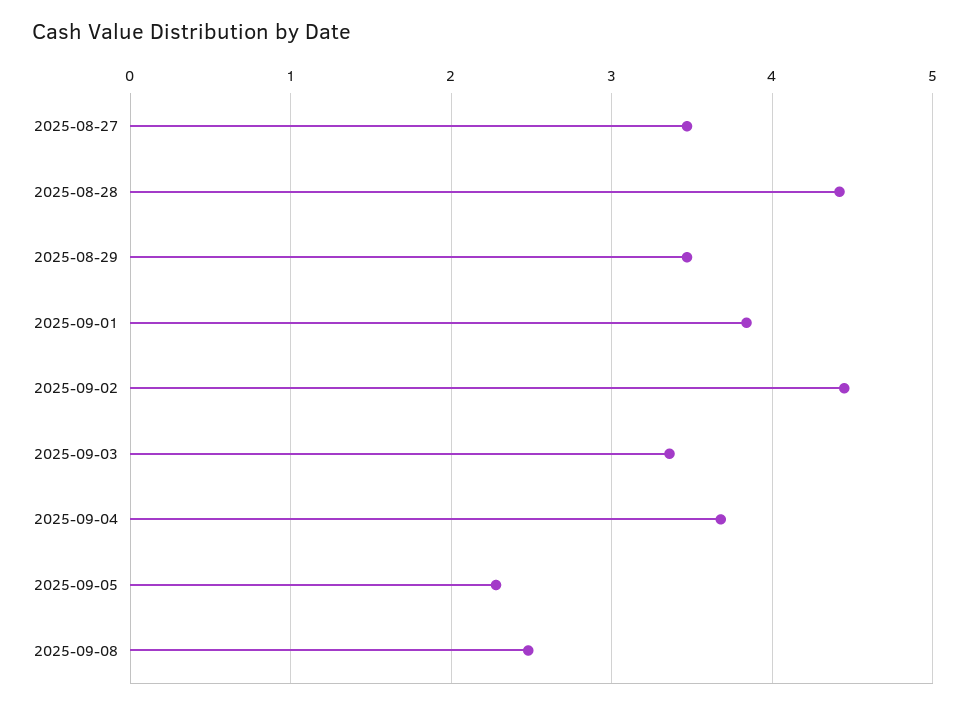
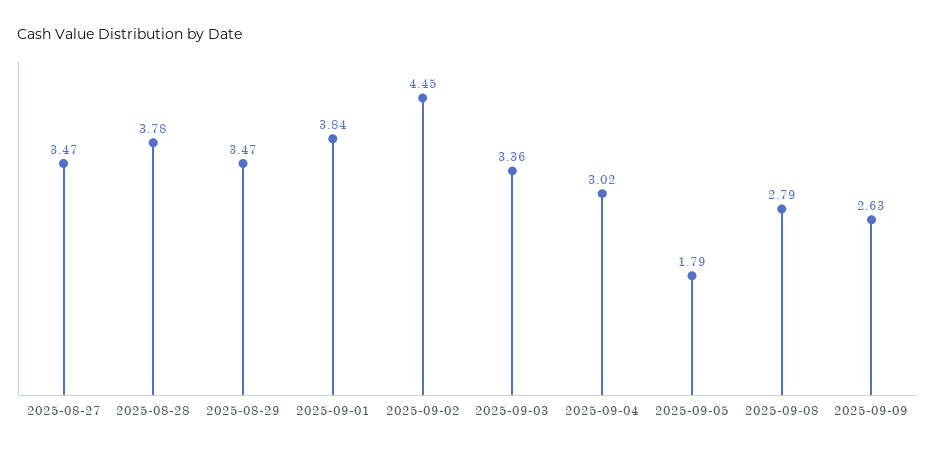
2025-08-28: 4.4 -> 3.78
2025-09-04: 3.7 -> 3.02
2025-09-05: 2.3 -> 1.79
2025-09-08: 2.5 -> 2.79
2025-09-09: none -> 2.63

